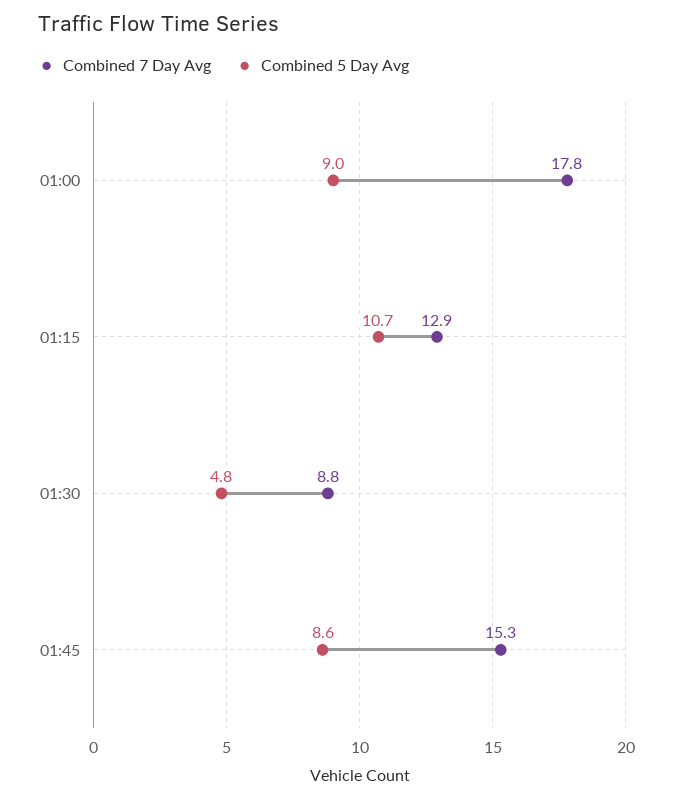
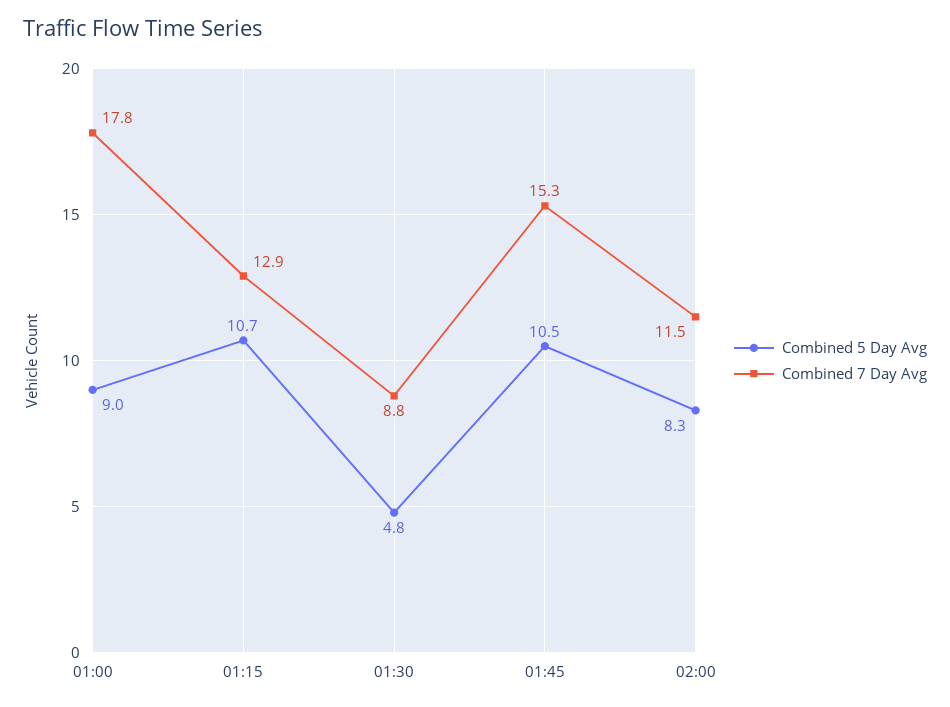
Combined 5 Day Avg, 01:45: 8.6 -> 10.5
Combined 5 Day Avg, 02:00: none -> 8.3
Combined 7 Day Avg, 02:00: none -> 11.5

